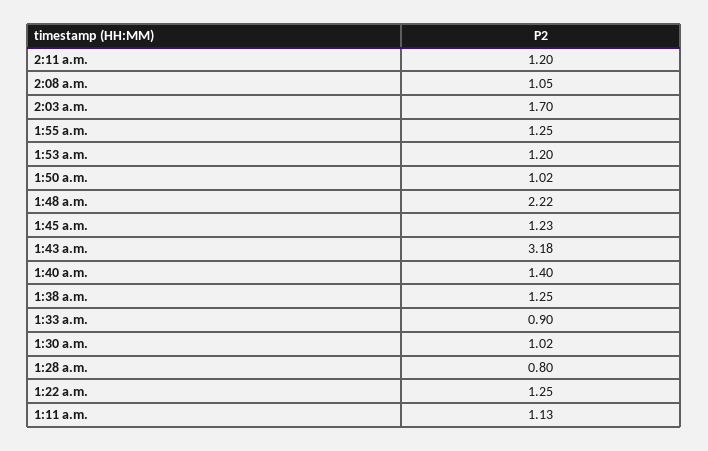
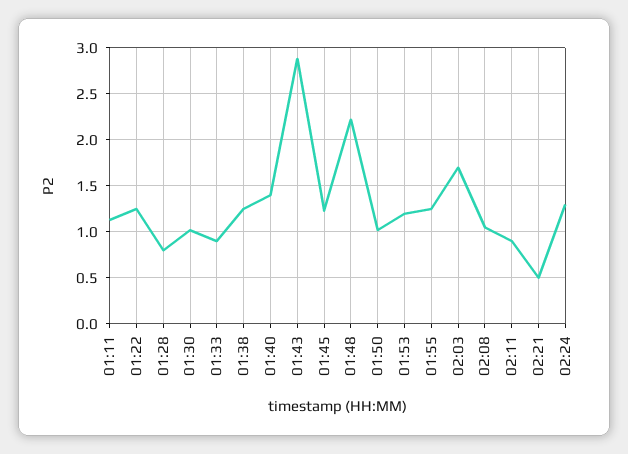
2:11 a.m.: 1.2 -> 0.9
1:43 a.m.: 3.18 -> 2.9
02:21: none -> 0.5
02:24: none -> 1.3

